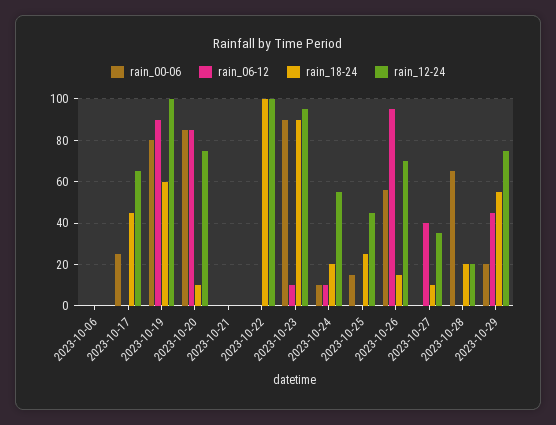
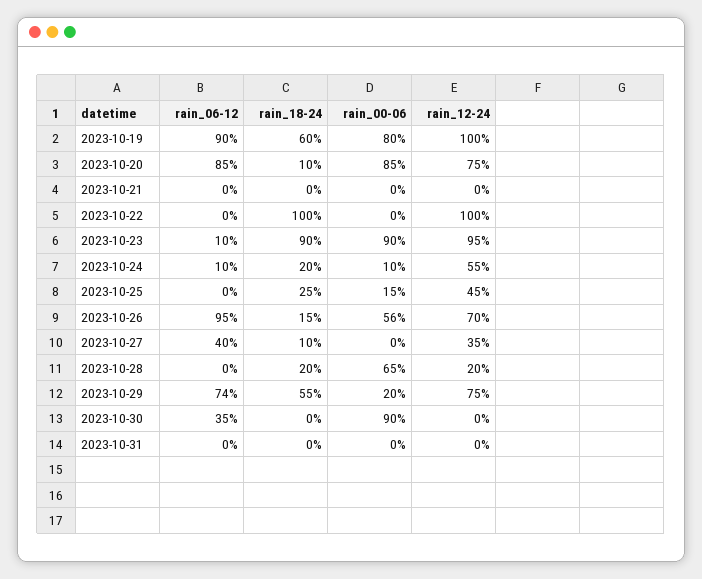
rain_00-06, 2023-10-06: 0 -> none
rain_06-12, 2023-10-06: 0 -> none
rain_18-24, 2023-10-06: 0 -> none
rain_12-24, 2023-10-06: 0 -> none
rain_00-06, 2023-10-17: 25 -> none
rain_06-12, 2023-10-17: 0 -> none
rain_18-24, 2023-10-17: 45 -> none
rain_12-24, 2023-10-17: 65 -> none
rain_06-12, 2023-10-29: 45 -> 74
rain_06-12, 2023-10-30: none -> 35
rain_18-24, 2023-10-30: none -> 0
rain_00-06, 2023-10-30: none -> 90
rain_12-24, 2023-10-30: none -> 0
rain_06-12, 2023-10-31: none -> 0
rain_18-24, 2023-10-31: none -> 0
rain_00-06, 2023-10-31: none -> 0
rain_12-24, 2023-10-31: none -> 0

